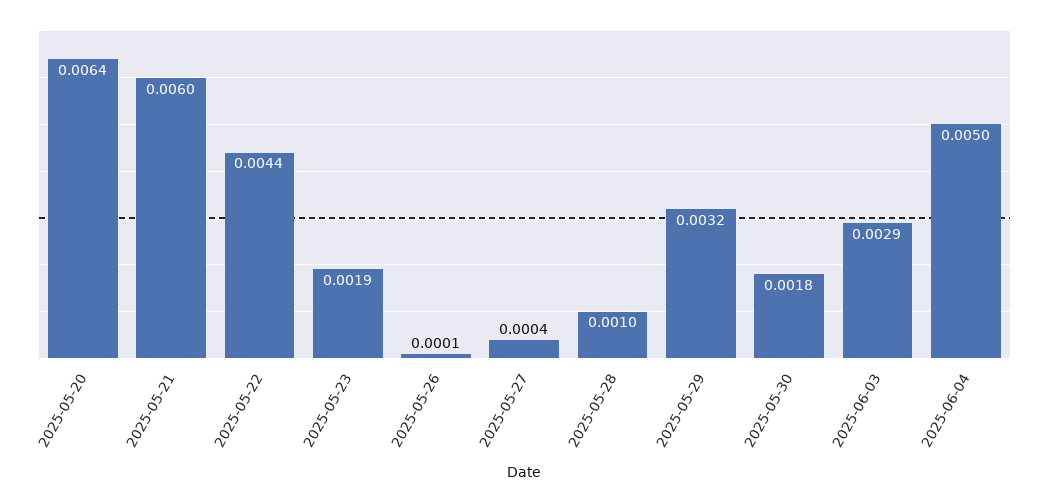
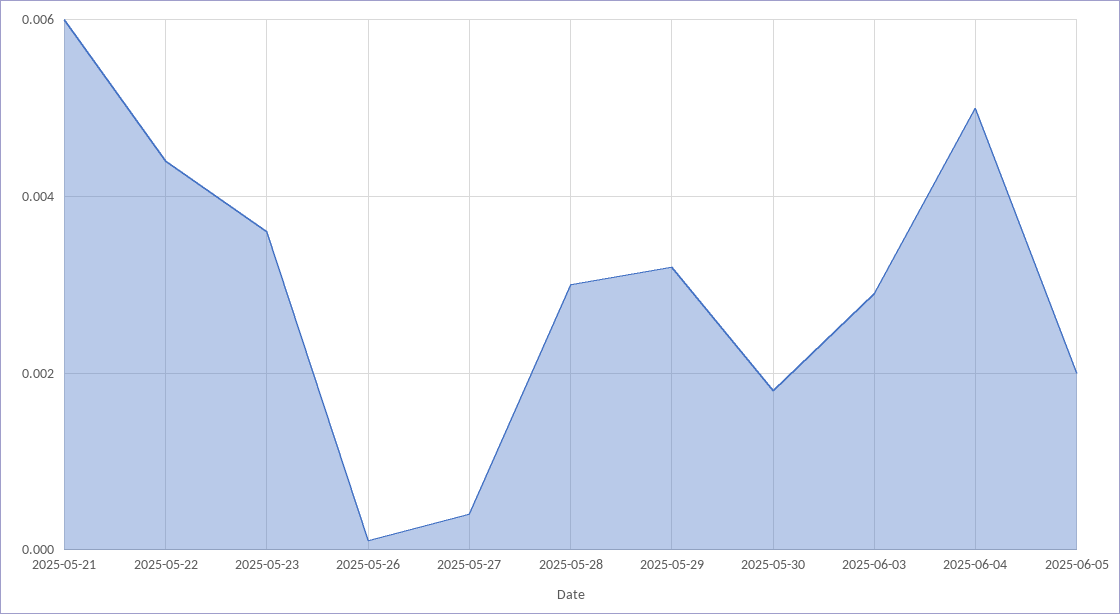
2025-05-20: 0.0064 -> none
2025-05-23: 0.0019 -> 0.0035
2025-05-28: 0.001 -> 0.003
2025-06-05: none -> 0.002

